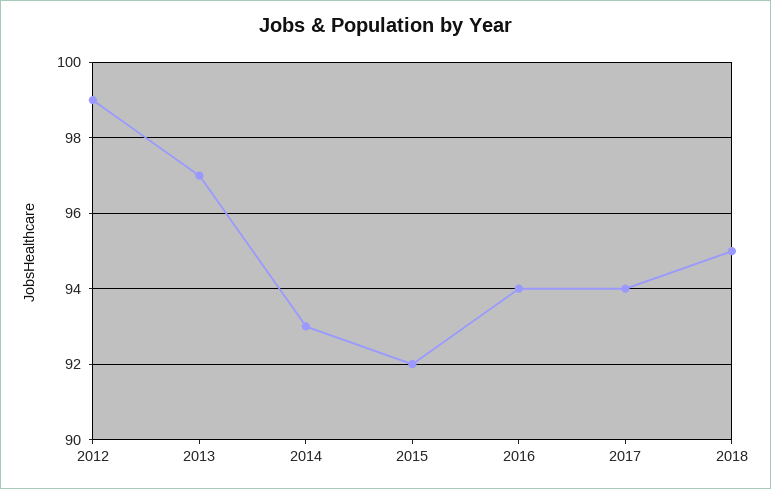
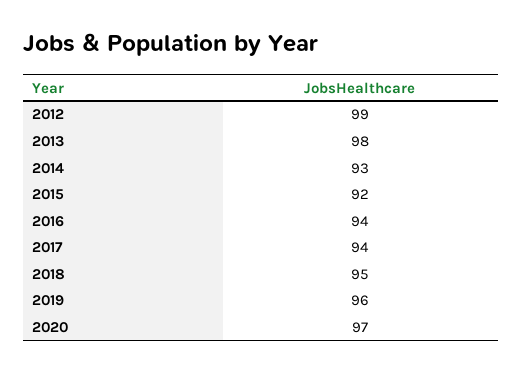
2013: 97 -> 98
2019: none -> 96
2020: none -> 97

